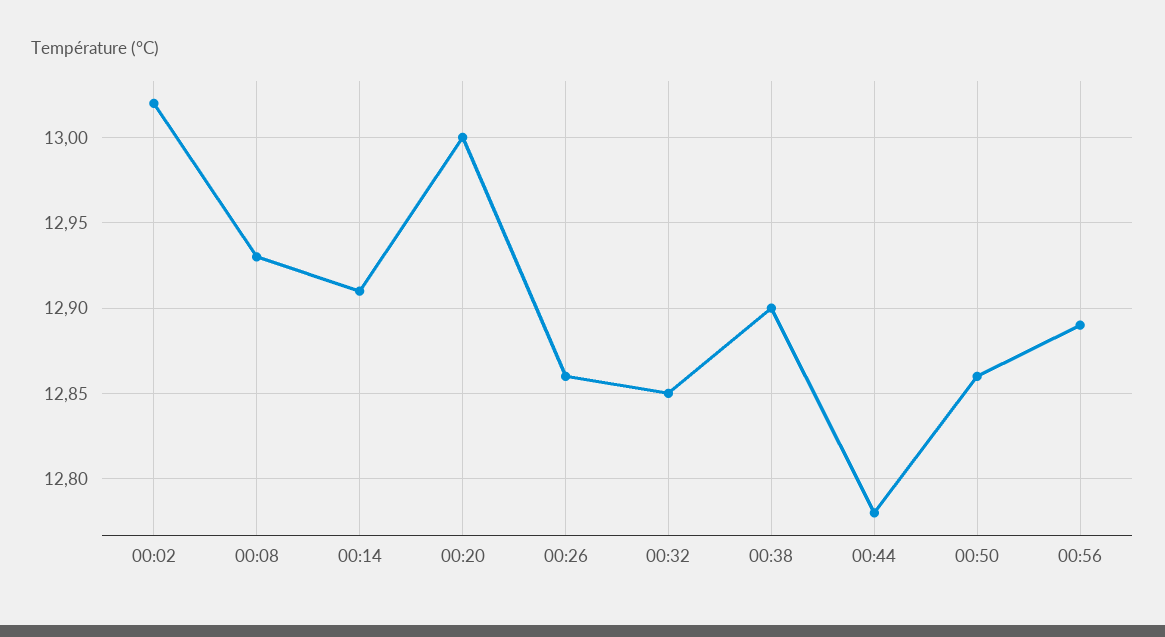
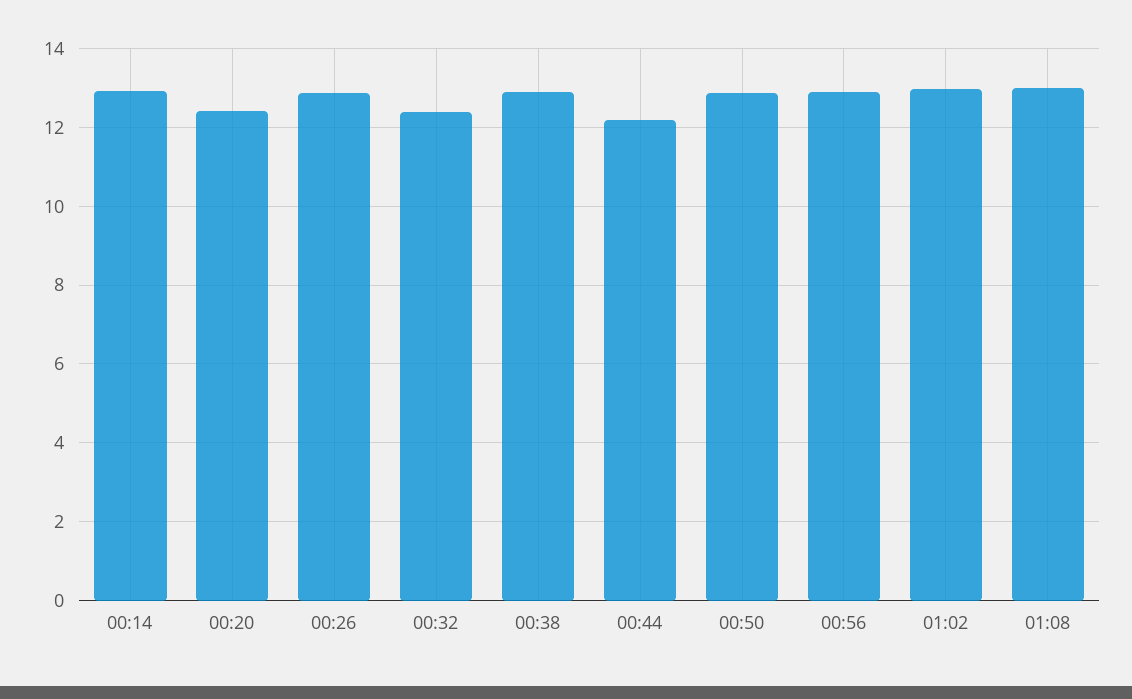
00:02: 13.02 -> none
00:08: 12.93 -> none
00:20: 13 -> 12.4
00:32: 12.85 -> 12.4
00:44: 12.78 -> 12.2
01:02: none -> 13
01:08: none -> 13

